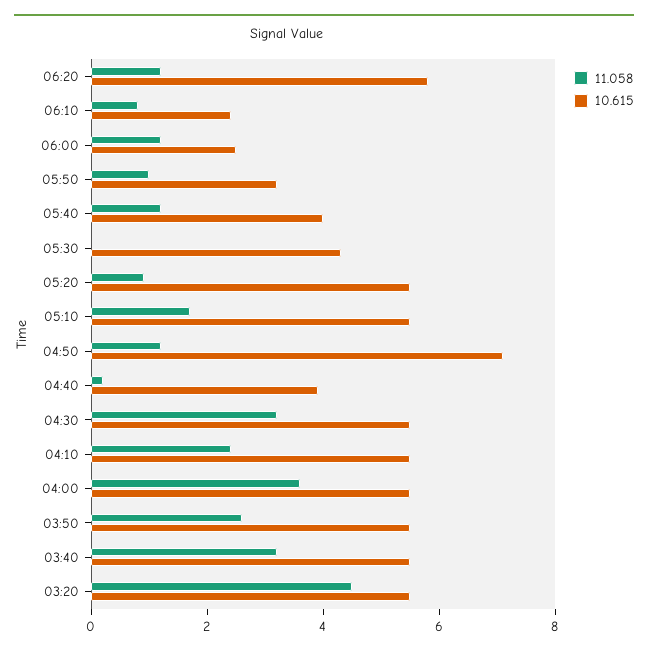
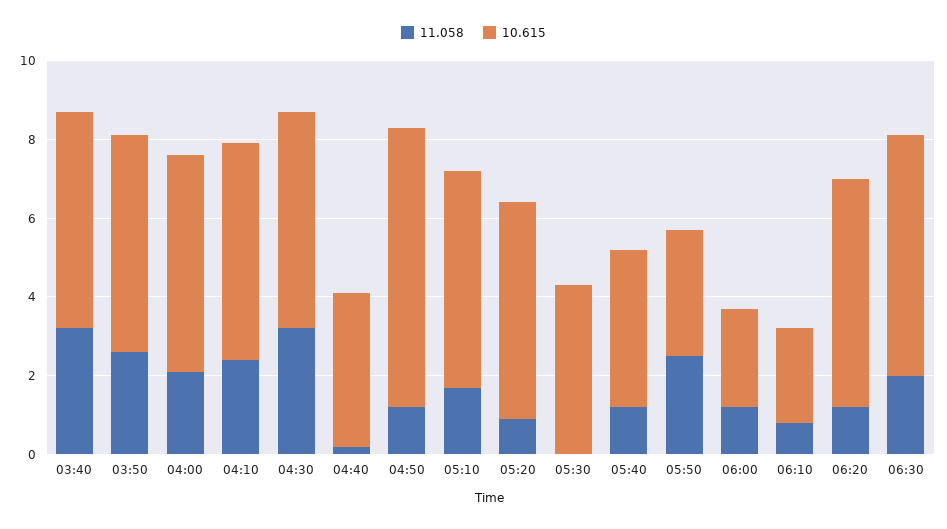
11.058, 05:50: 1 -> 2.5
11.058, 04:00: 3.5 -> 2
11.058, 03:20: 4.5 -> none
10.615, 03:20: 5.5 -> none
11.058, 06:30: none -> 2
10.615, 06:30: none -> 6

